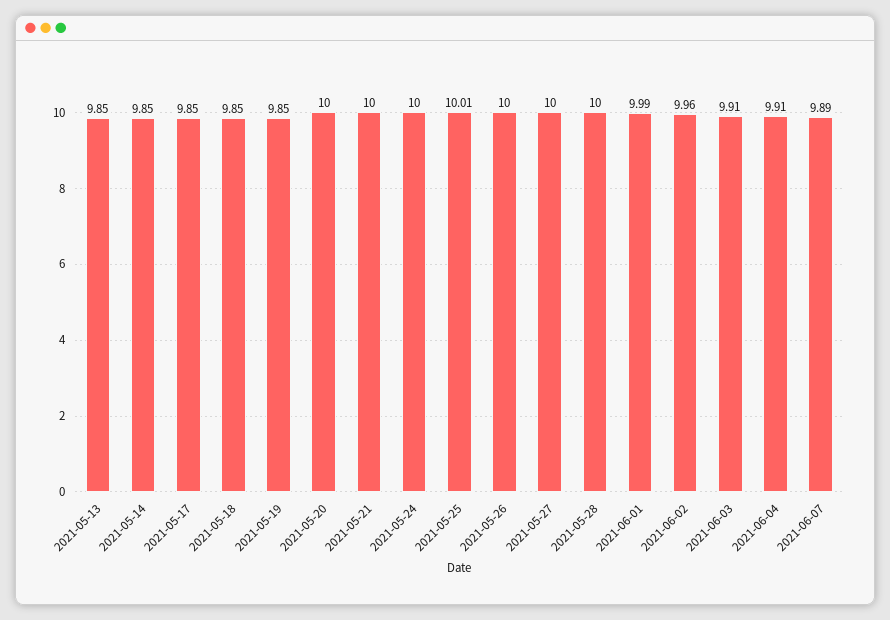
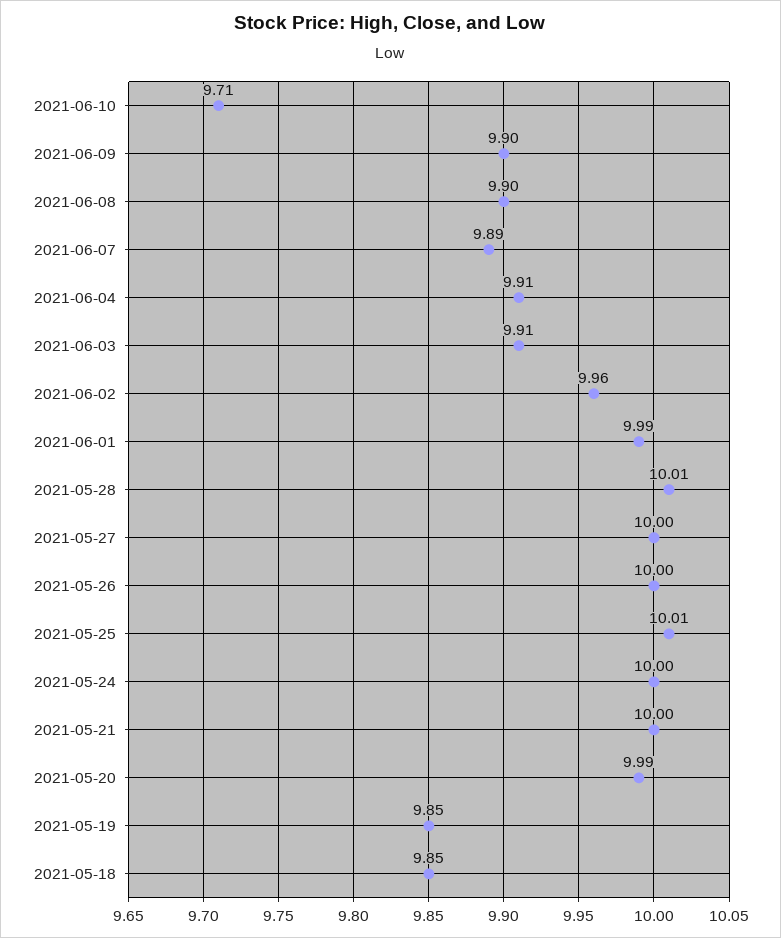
2021-05-13: 9.85 -> none
2021-05-14: 9.85 -> none
2021-05-17: 9.85 -> none
2021-05-20: 10 -> 9.99
2021-05-28: 10 -> 10.01
2021-06-10: none -> 9.71
2021-06-09: none -> 9.9
2021-06-08: none -> 9.9

